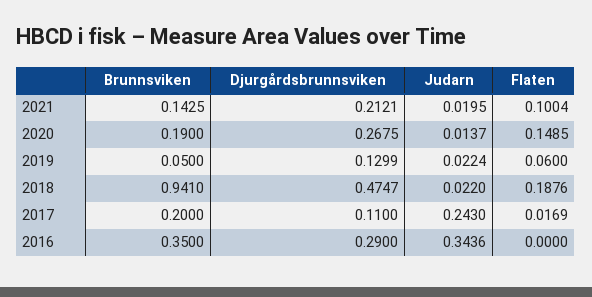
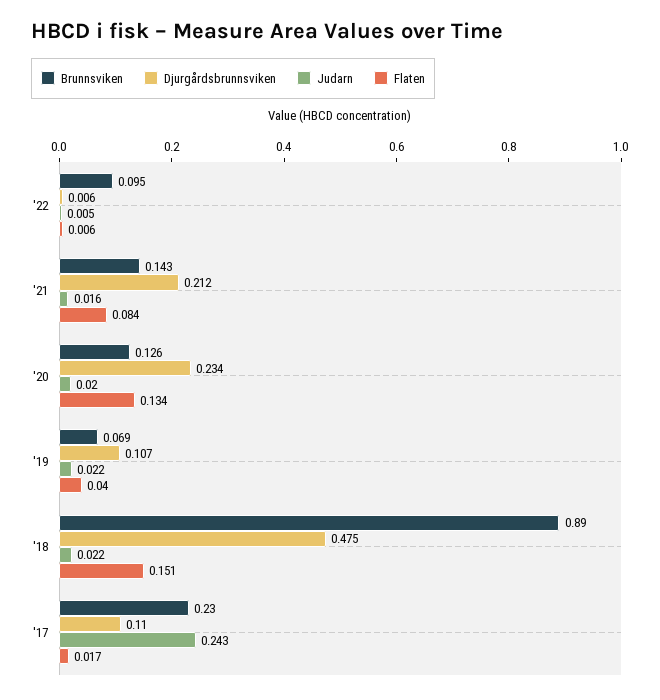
Judarn, 2021: 0.0195 -> 0.016
Flaten, 2021: 0.1004 -> 0.084
Brunnsviken, 2020: 0.19 -> 0.126
Djurgårdsbrunnsviken, 2020: 0.2675 -> 0.234
Judarn, 2020: 0.0137 -> 0.02
Flaten, 2020: 0.1485 -> 0.134
Brunnsviken, 2019: 0.05 -> 0.069
Djurgårdsbrunnsviken, 2019: 0.1299 -> 0.107
Flaten, 2019: 0.06 -> 0.04
Brunnsviken, 2018: 0.941 -> 0.89
Flaten, 2018: 0.1876 -> 0.151
Brunnsviken, 2017: 0.2 -> 0.23
Brunnsviken, 2016: 0.35 -> none
Djurgårdsbrunnsviken, 2016: 0.29 -> none
Judarn, 2016: 0.3436 -> none
Flaten, 2016: 0 -> none
Brunnsviken, '22: none -> 0.095
Djurgårdsbrunnsviken, '22: none -> 0.006
Judarn, '22: none -> 0.005
Flaten, '22: none -> 0.006

